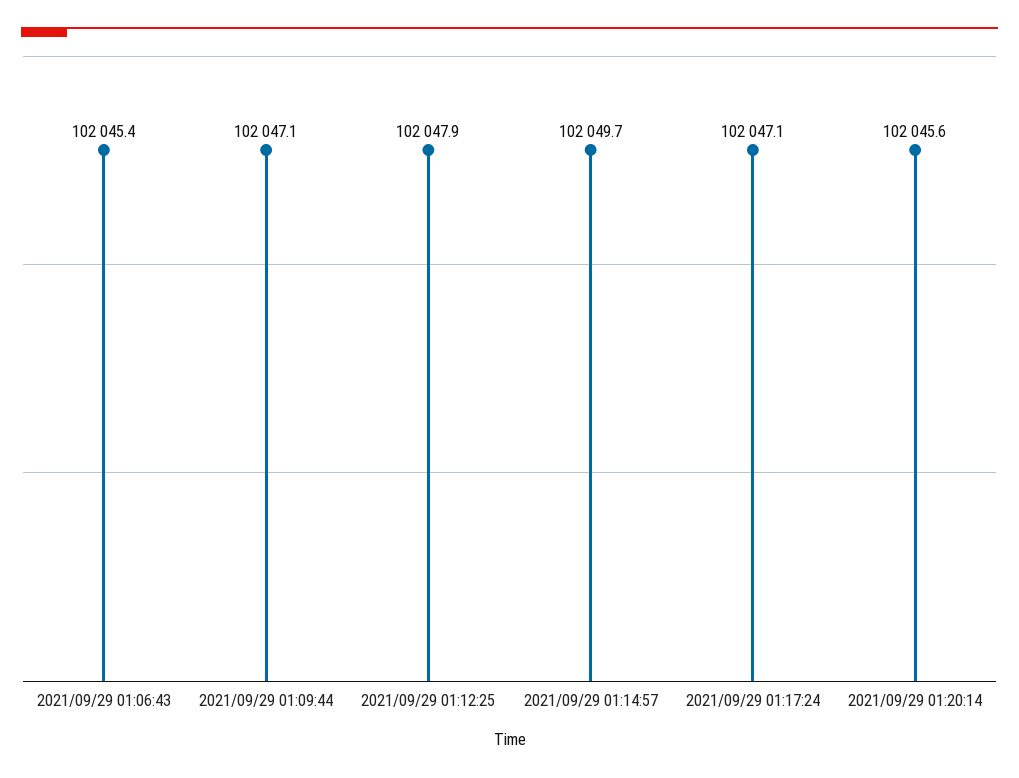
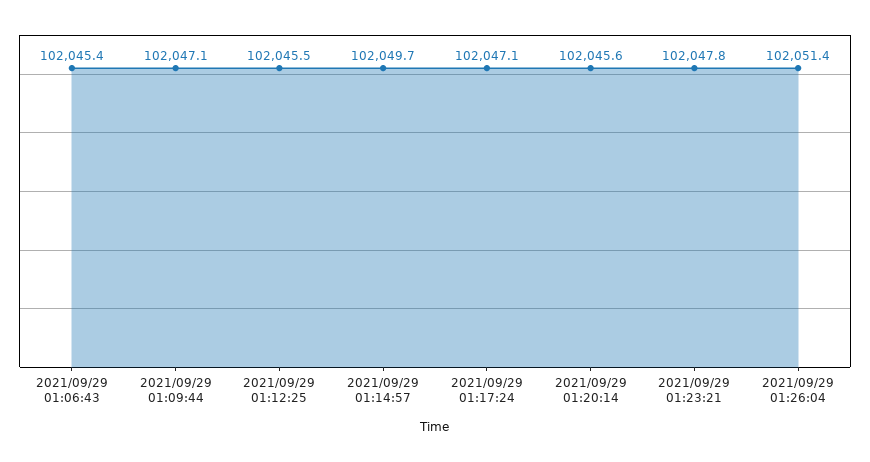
2021/09/29 01:12:25: 102047.9 -> 102045.5
2021/09/29 01:23:21: none -> 102047.8
2021/09/29 01:26:04: none -> 102051.4

